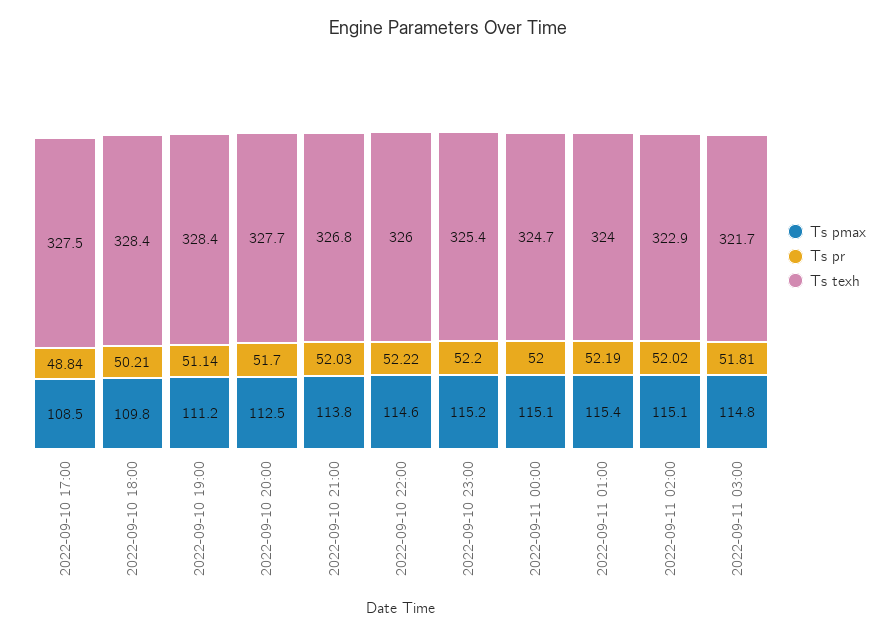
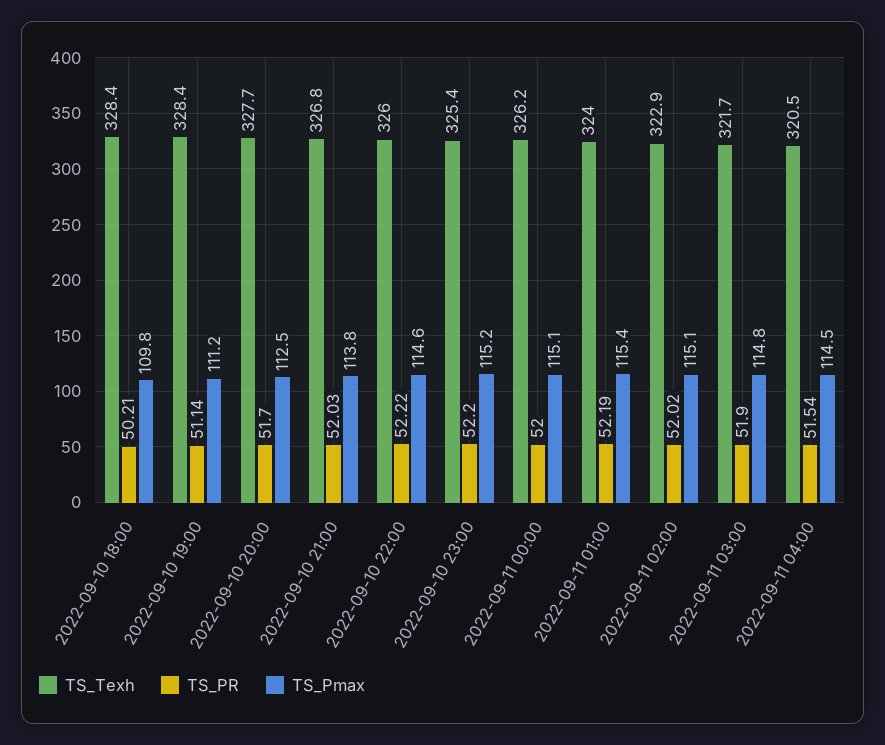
Ts pmax, 2022-09-10 17:00: 108.5 -> none
Ts pr, 2022-09-10 17:00: 48.84 -> none
Ts texh, 2022-09-10 17:00: 327.5 -> none
Ts texh, 2022-09-11 00:00: 324.7 -> 326.2
Ts pr, 2022-09-11 03:00: 51.81 -> 51.9
Ts texh, 2022-09-11 04:00: none -> 320.5
Ts pr, 2022-09-11 04:00: none -> 51.54
Ts pmax, 2022-09-11 04:00: none -> 114.5

